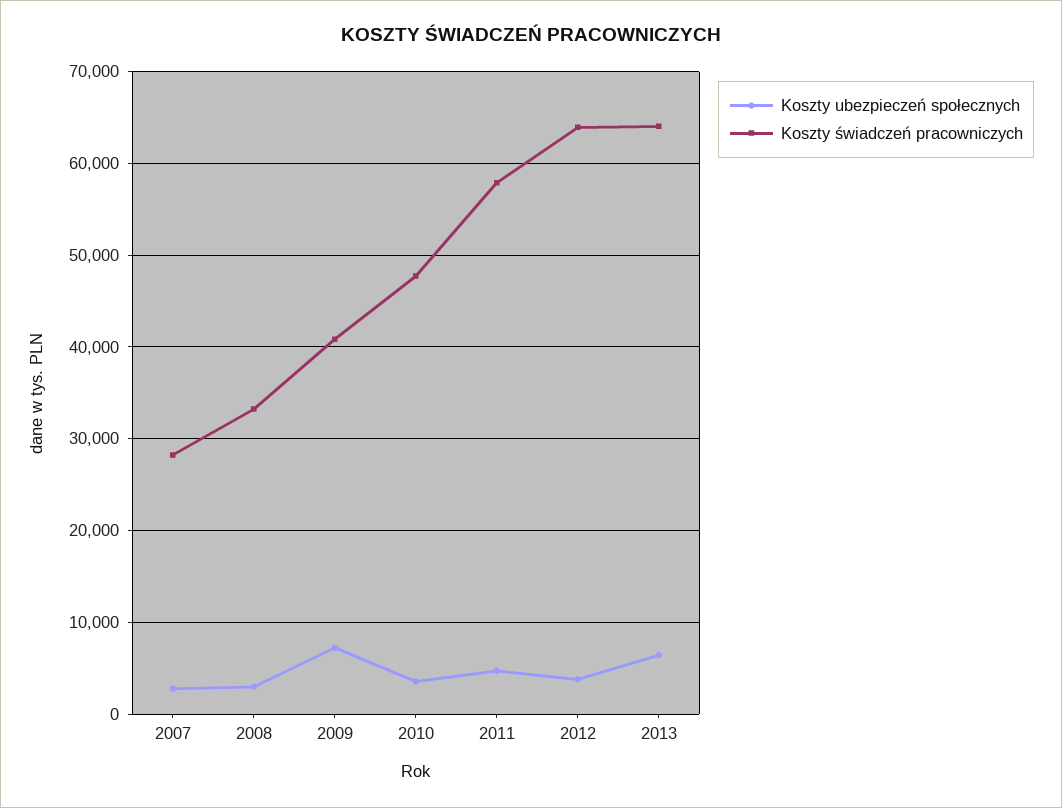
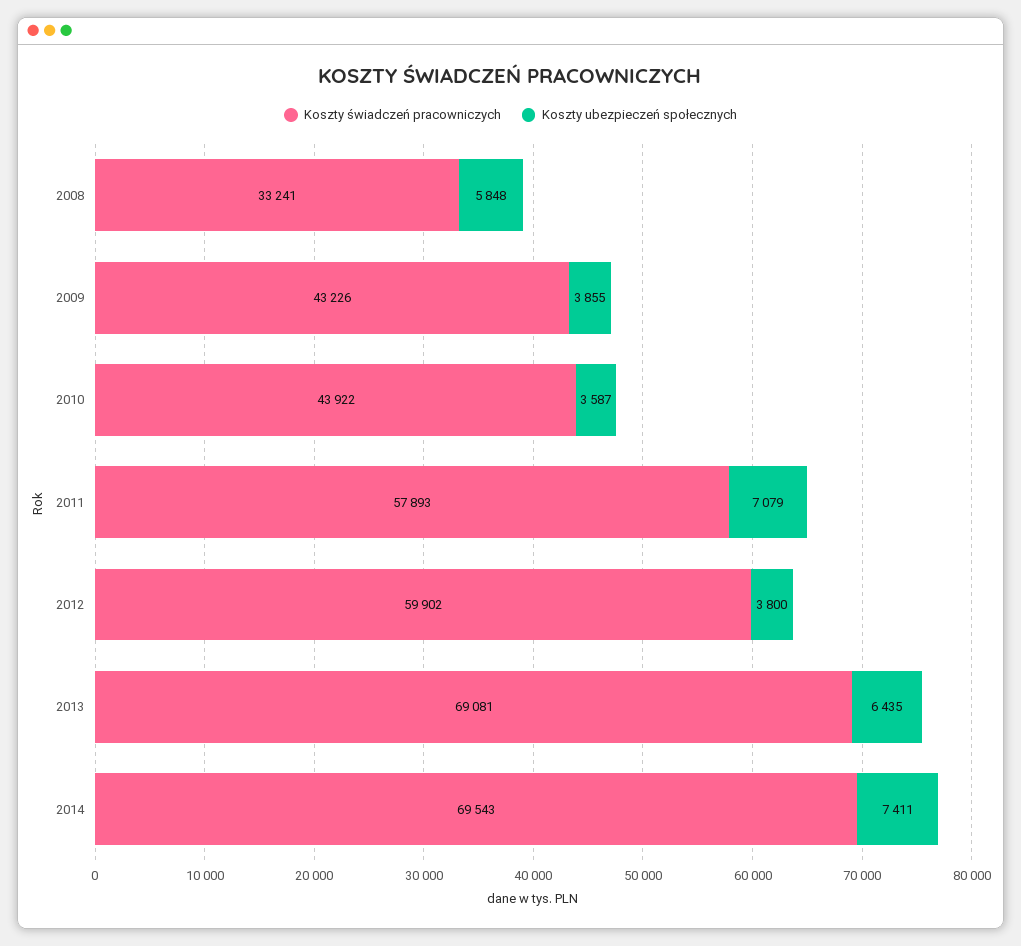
Koszty ubezpieczeń społecznych, 2007: 3000 -> none
Koszty świadczeń pracowniczych, 2007: 28000 -> none
Koszty ubezpieczeń społecznych, 2008: 3000 -> 5848
Koszty ubezpieczeń społecznych, 2009: 7000 -> 3855
Koszty świadczeń pracowniczych, 2009: 41000 -> 43226
Koszty świadczeń pracowniczych, 2010: 48000 -> 43922
Koszty ubezpieczeń społecznych, 2011: 5000 -> 7079
Koszty świadczeń pracowniczych, 2012: 64000 -> 59902
Koszty świadczeń pracowniczych, 2013: 64000 -> 69081
Koszty świadczeń pracowniczych, 2014: none -> 69543
Koszty ubezpieczeń społecznych, 2014: none -> 7411

